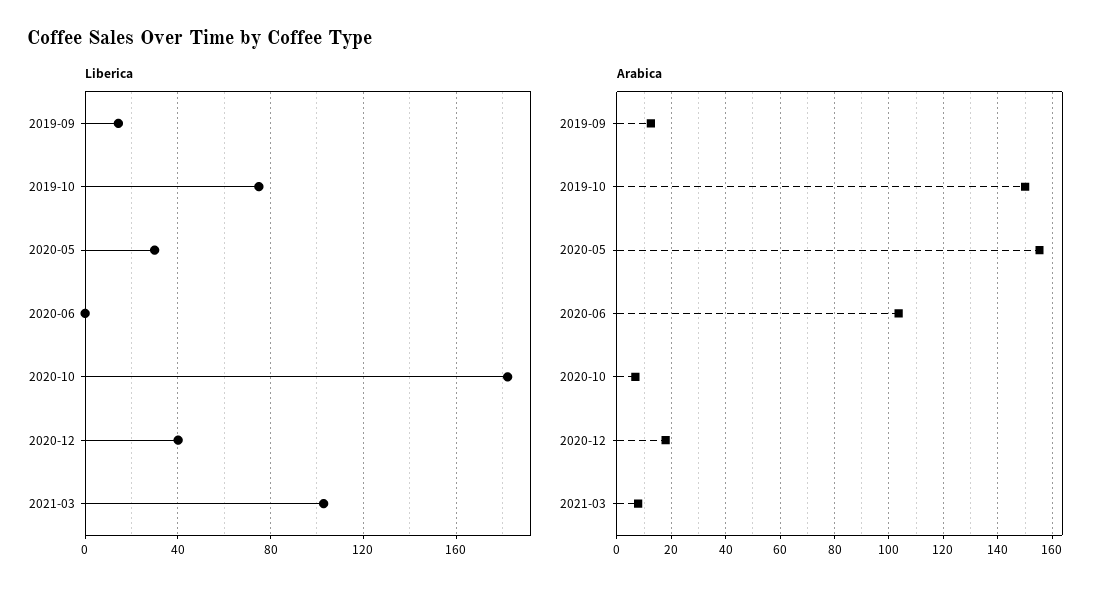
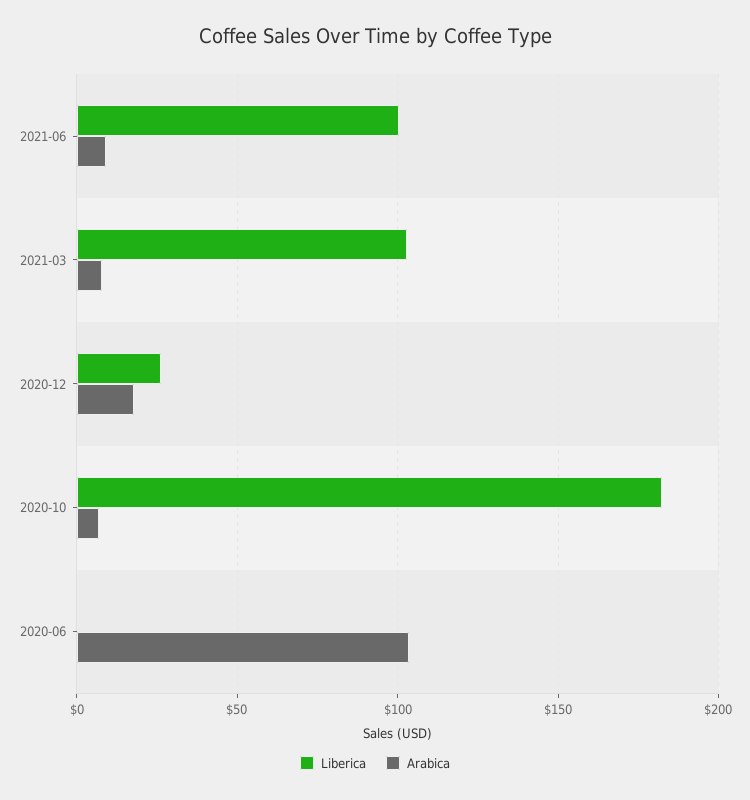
Liberica, 2019-09: 15 -> none
Liberica, 2019-10: 75 -> none
Liberica, 2020-05: 30 -> none
Liberica, 2020-12: 40 -> 25
Arabica, 2019-09: 12.5 -> none
Arabica, 2019-10: 150 -> none
Arabica, 2020-05: 155 -> none
Liberica, 2021-06: none -> 100
Arabica, 2021-06: none -> 10

